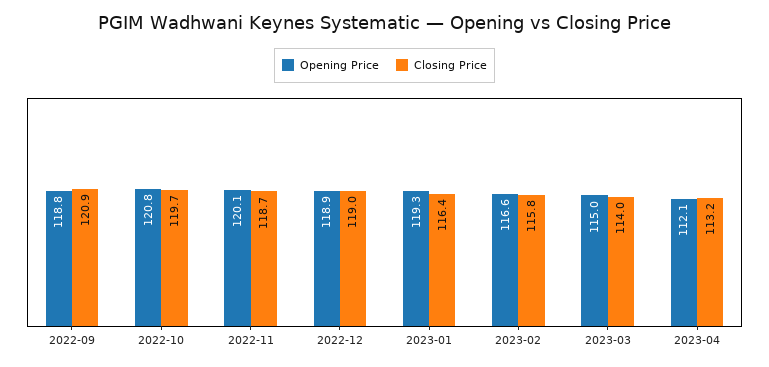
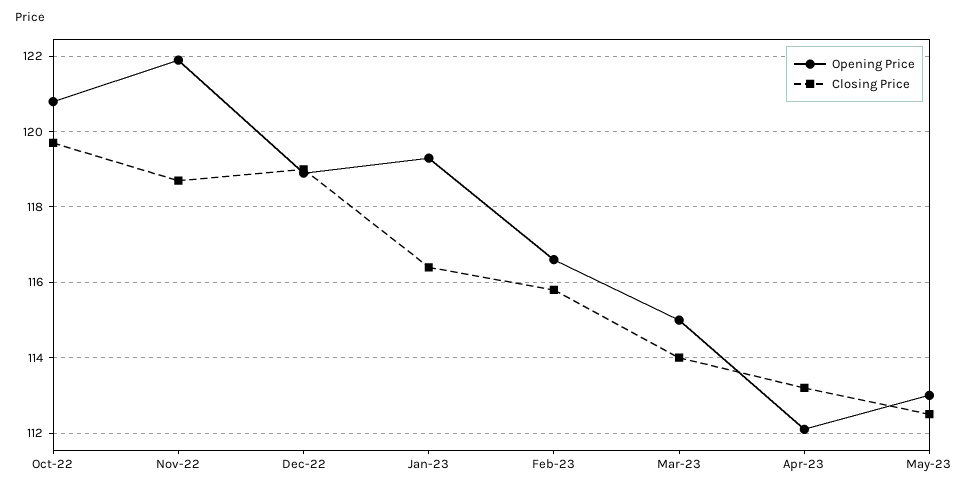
Opening Price, 2022-09: 118.8 -> none
Closing Price, 2022-09: 120.9 -> none
Opening Price, 2022-11: 120.1 -> 122
Opening Price, May-23: none -> 113
Closing Price, May-23: none -> 112.5

